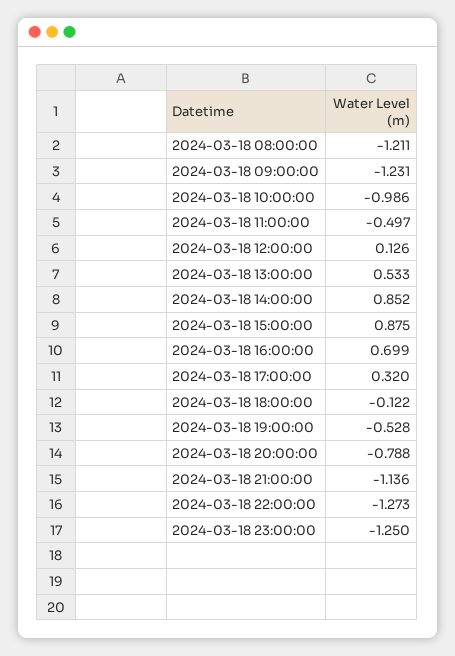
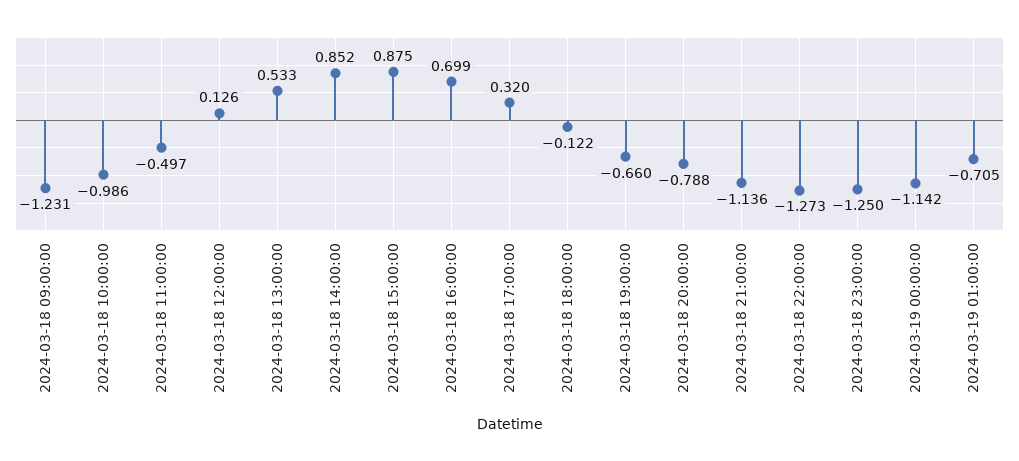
2024-03-18 08:00:00: -1.211 -> none
2024-03-18 19:00:00: -0.528 -> -0.66
2024-03-19 00:00:00: none -> -1.142
2024-03-19 01:00:00: none -> -0.705

